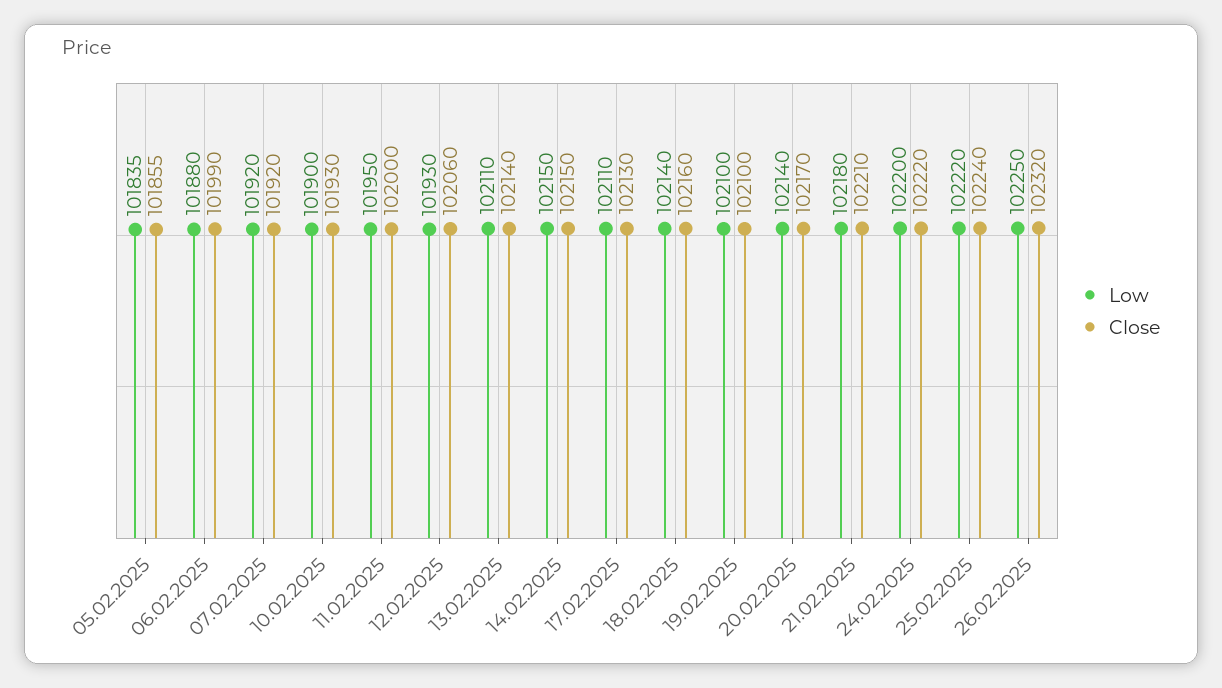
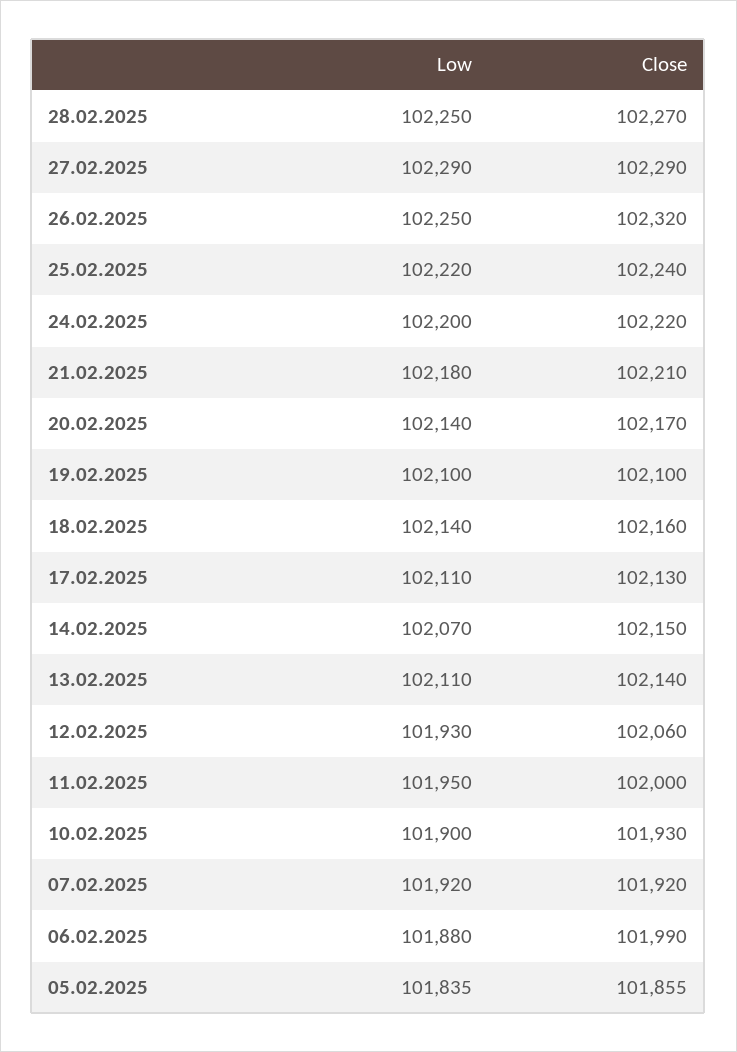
Low, 14.02.2025: 102150 -> 102070
Low, 28.02.2025: none -> 102250
Close, 28.02.2025: none -> 102270
Low, 27.02.2025: none -> 102290
Close, 27.02.2025: none -> 102290

